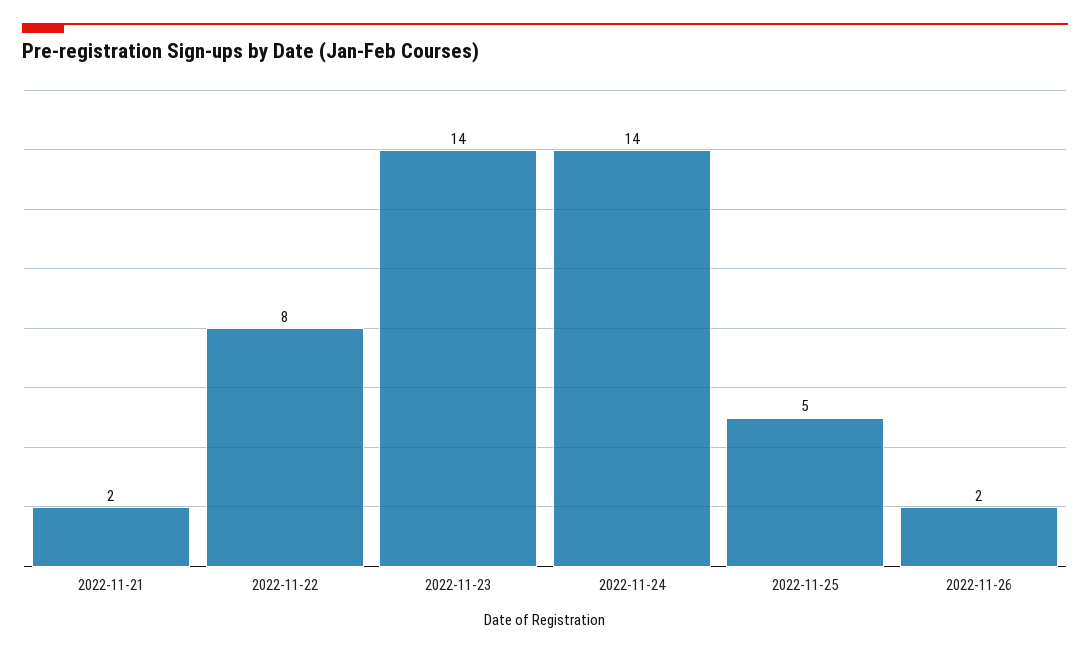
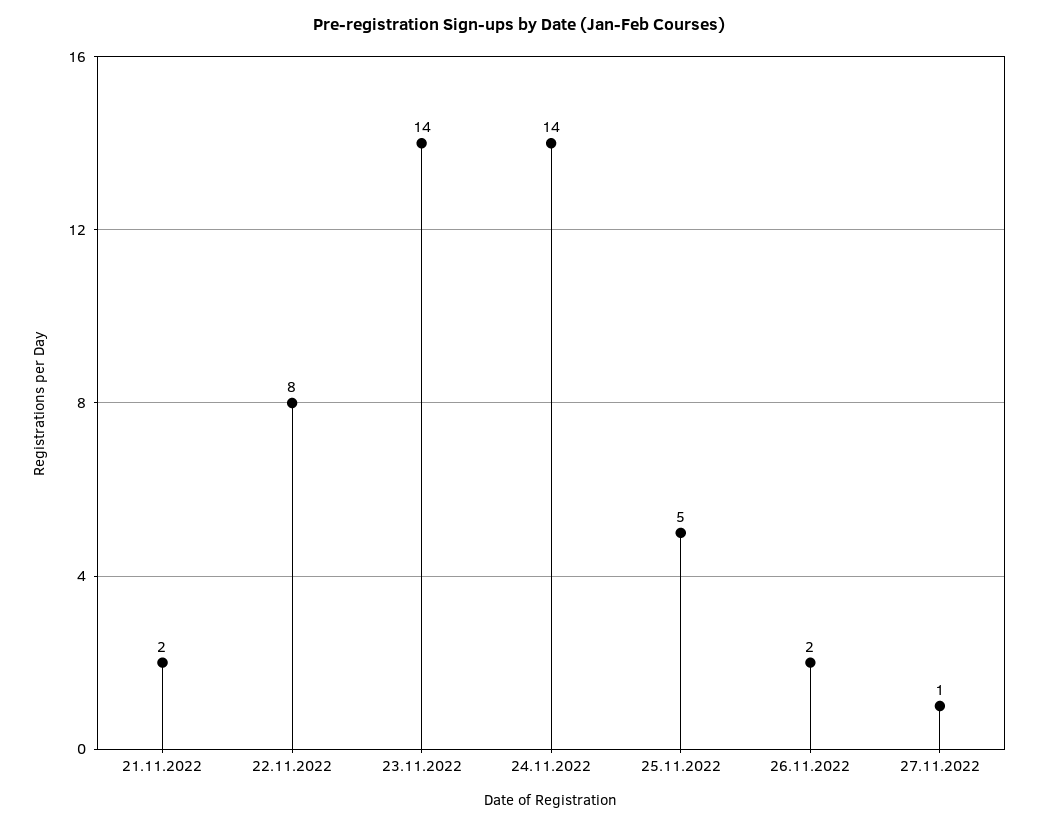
27.11.2022: none -> 1

